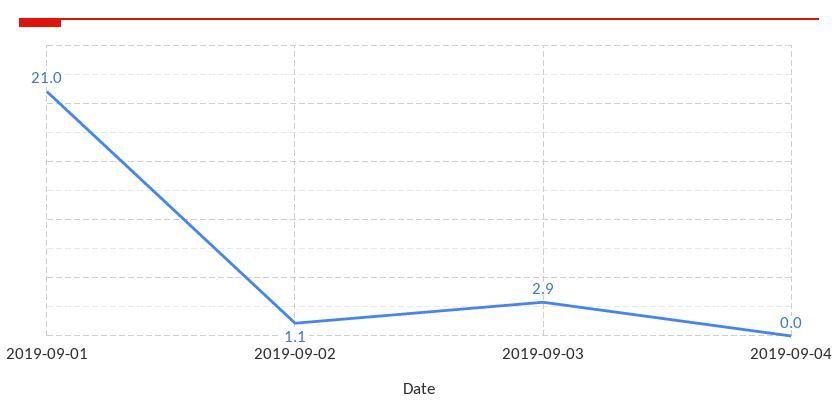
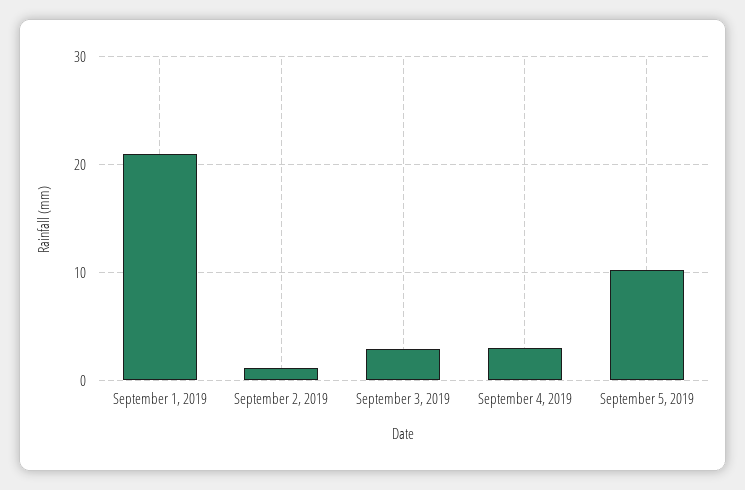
2019-09-04: 0 -> 3
September 5, 2019: none -> 10

